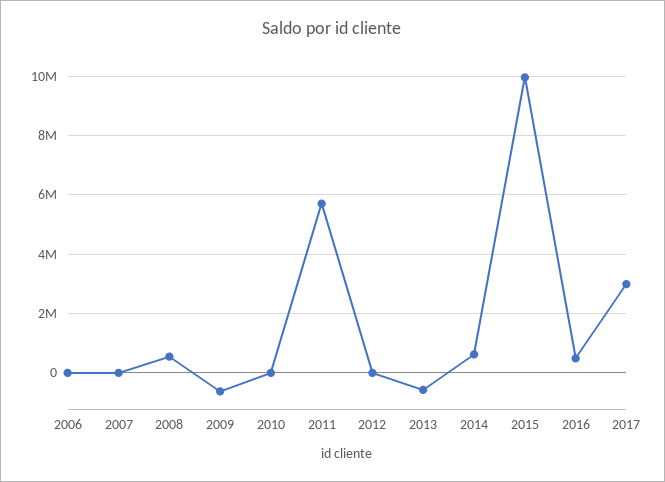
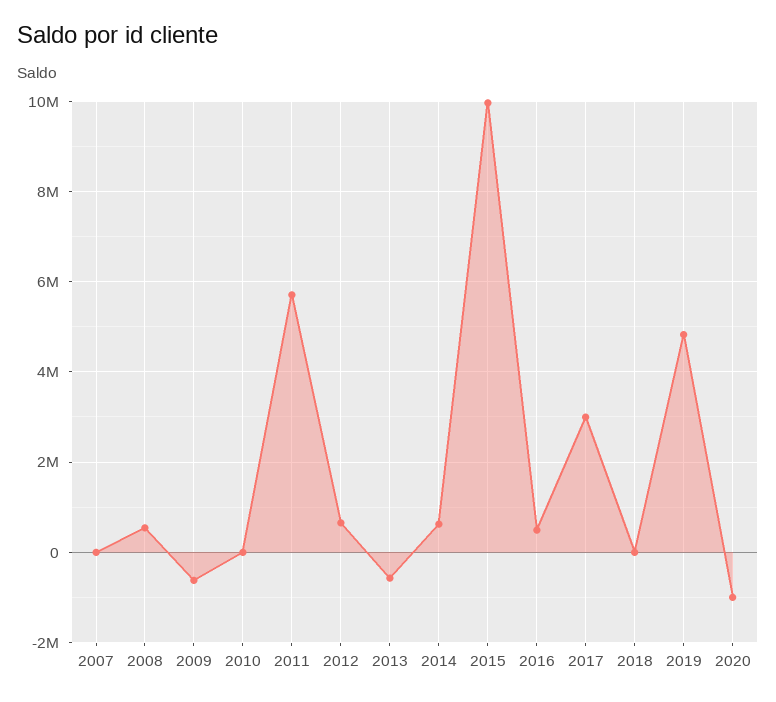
2006: 0 -> none
2012: 0 -> 600000
2018: none -> 0
2019: none -> 4800000
2020: none -> -1000000

